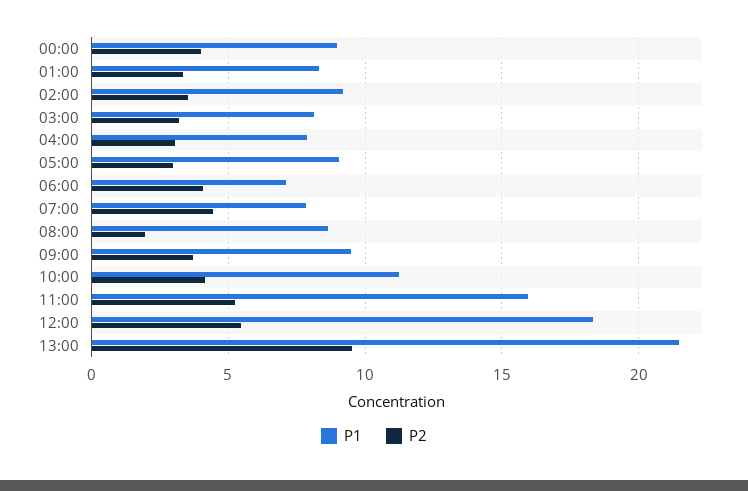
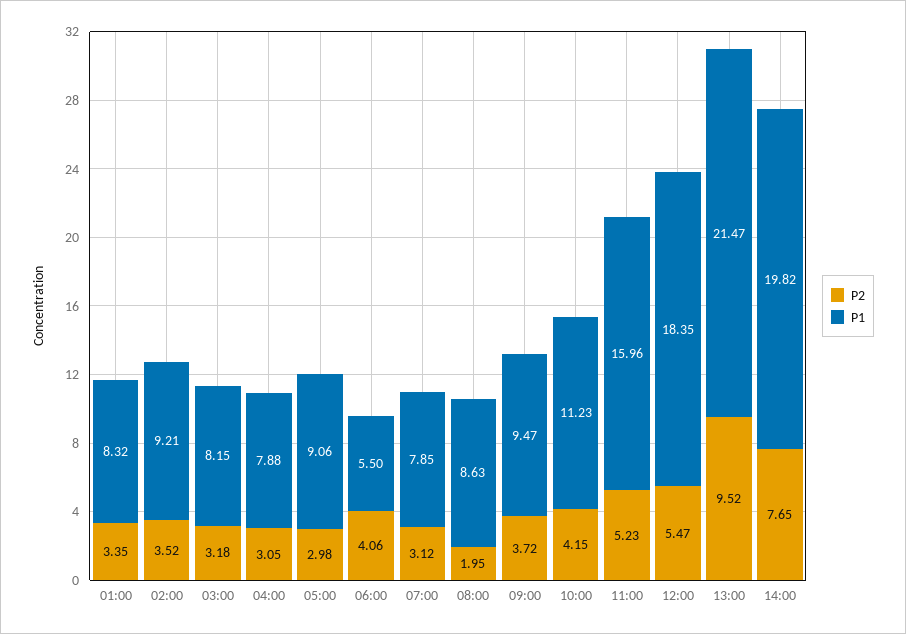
P1, 00:00: 9 -> none
P2, 00:00: 4 -> none
P1, 06:00: 7 -> 5.5
P2, 07:00: 4.5 -> 3.12
P2, 14:00: none -> 7.65
P1, 14:00: none -> 19.82

